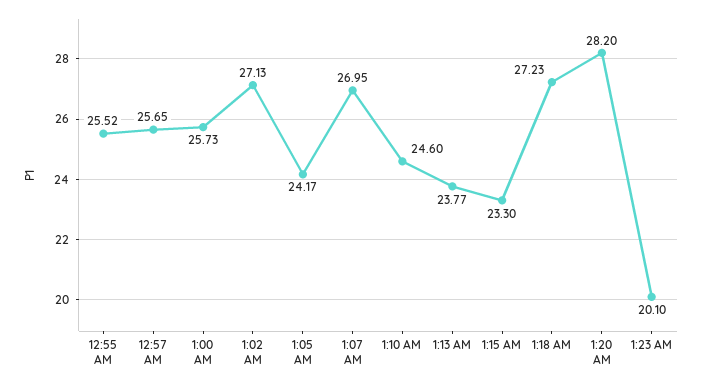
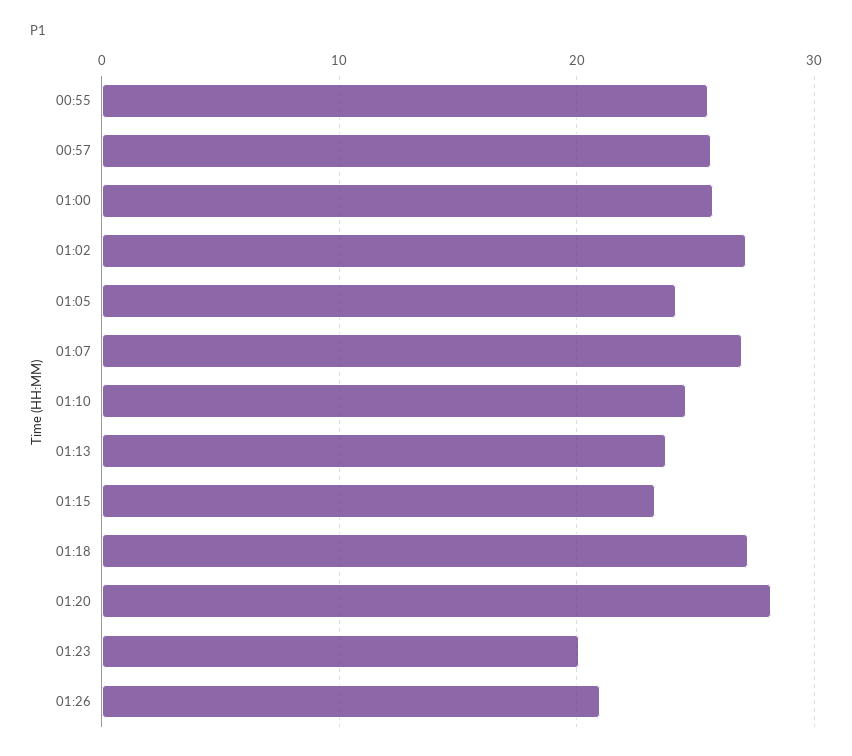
01:26: none -> 21

